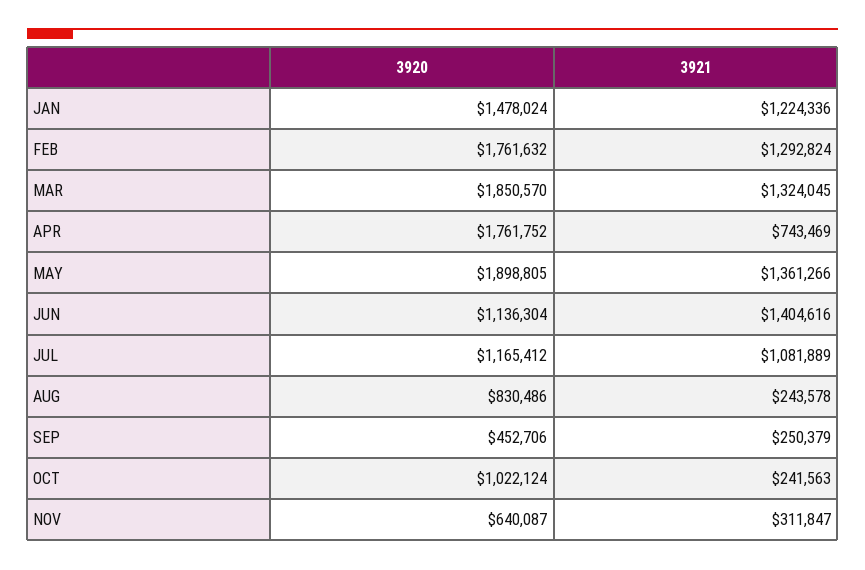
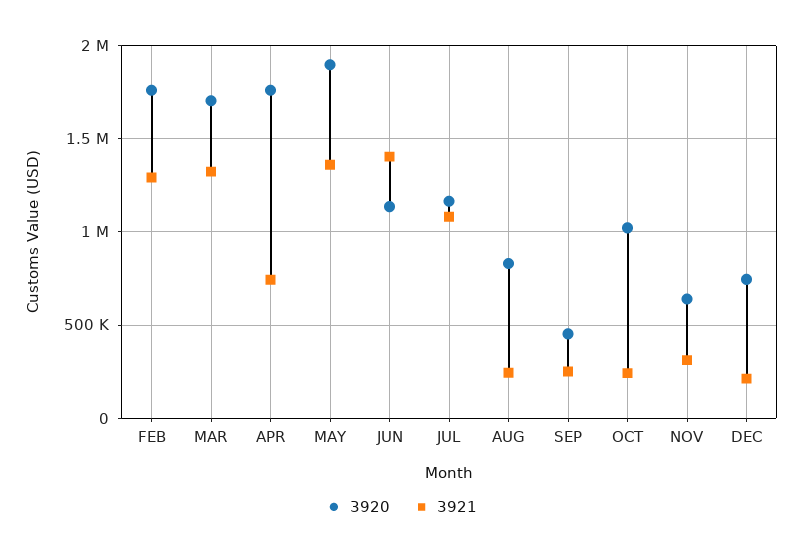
3920, JAN: 1478024 -> none
3921, JAN: 1224336 -> none
3920, MAR: 1850570 -> 1700000
3920, DEC: none -> 750000
3921, DEC: none -> 200000

